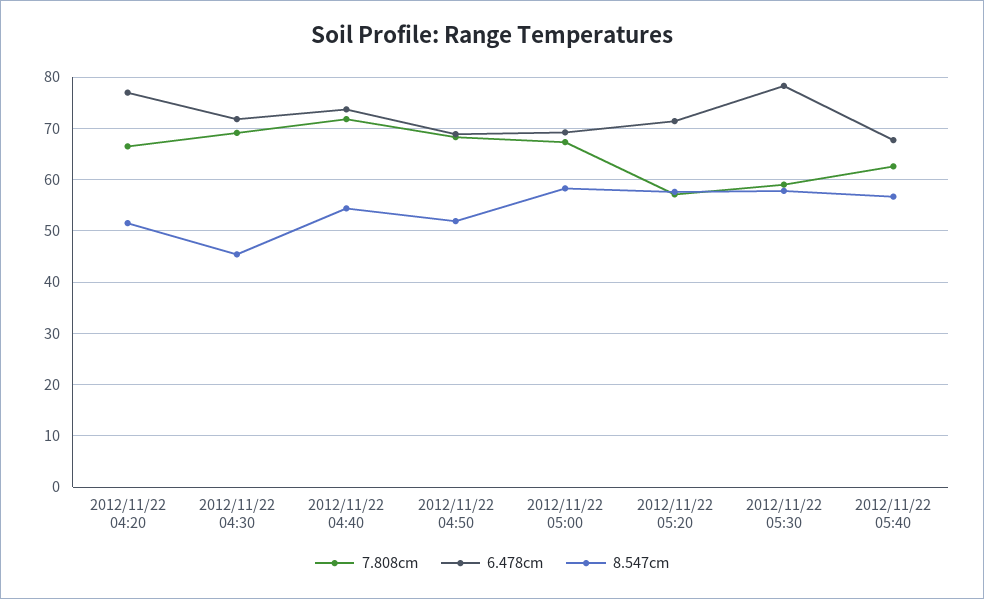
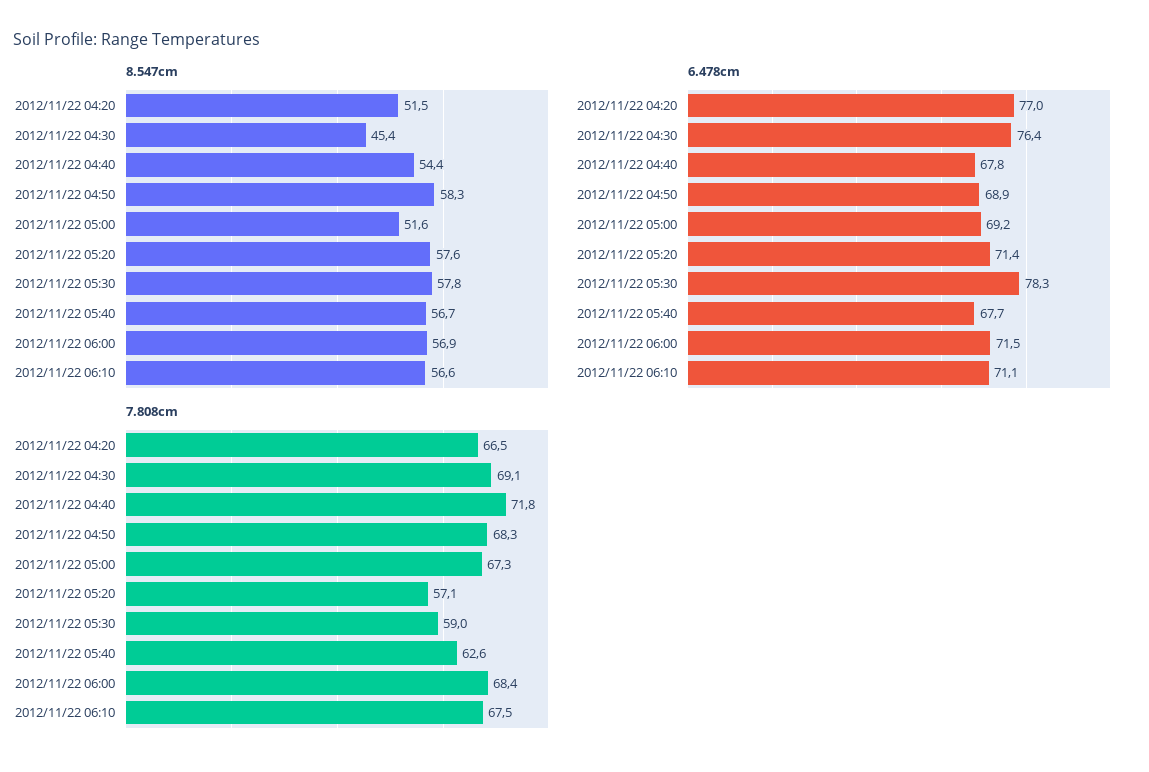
6.478cm, 2012/11/22 04:30: 72 -> 76.4
6.478cm, 2012/11/22 04:40: 74 -> 67.8
8.547cm, 2012/11/22 04:50: 52 -> 58.3
8.547cm, 2012/11/22 05:00: 58 -> 51.6
8.547cm, 2012/11/22 06:00: none -> 56.9
8.547cm, 2012/11/22 06:10: none -> 56.6
6.478cm, 2012/11/22 06:00: none -> 71.5
6.478cm, 2012/11/22 06:10: none -> 71.1
7.808cm, 2012/11/22 06:00: none -> 68.4
7.808cm, 2012/11/22 06:10: none -> 67.5

